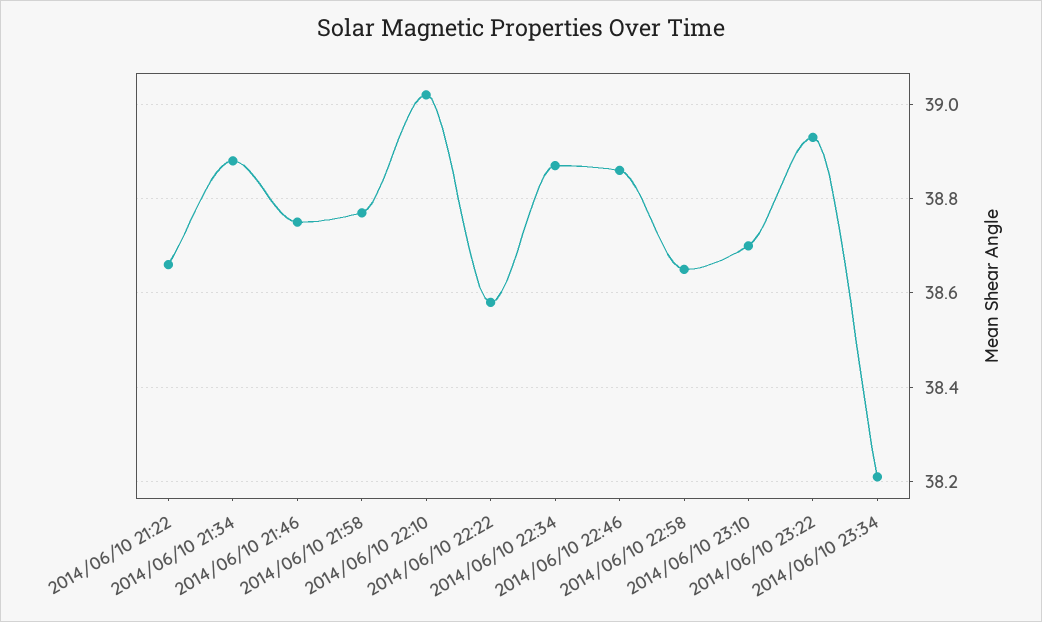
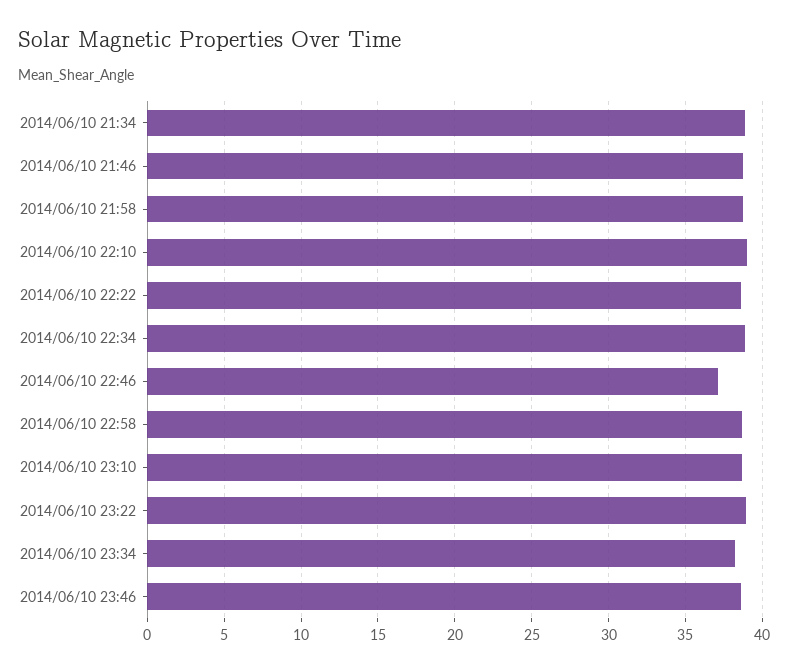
2014/06/10 21:22: 38.65 -> none
2014/06/10 22:46: 38.85 -> 37
2014/06/10 23:46: none -> 38.5

